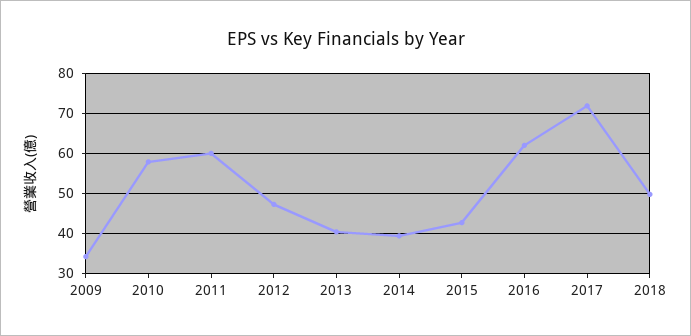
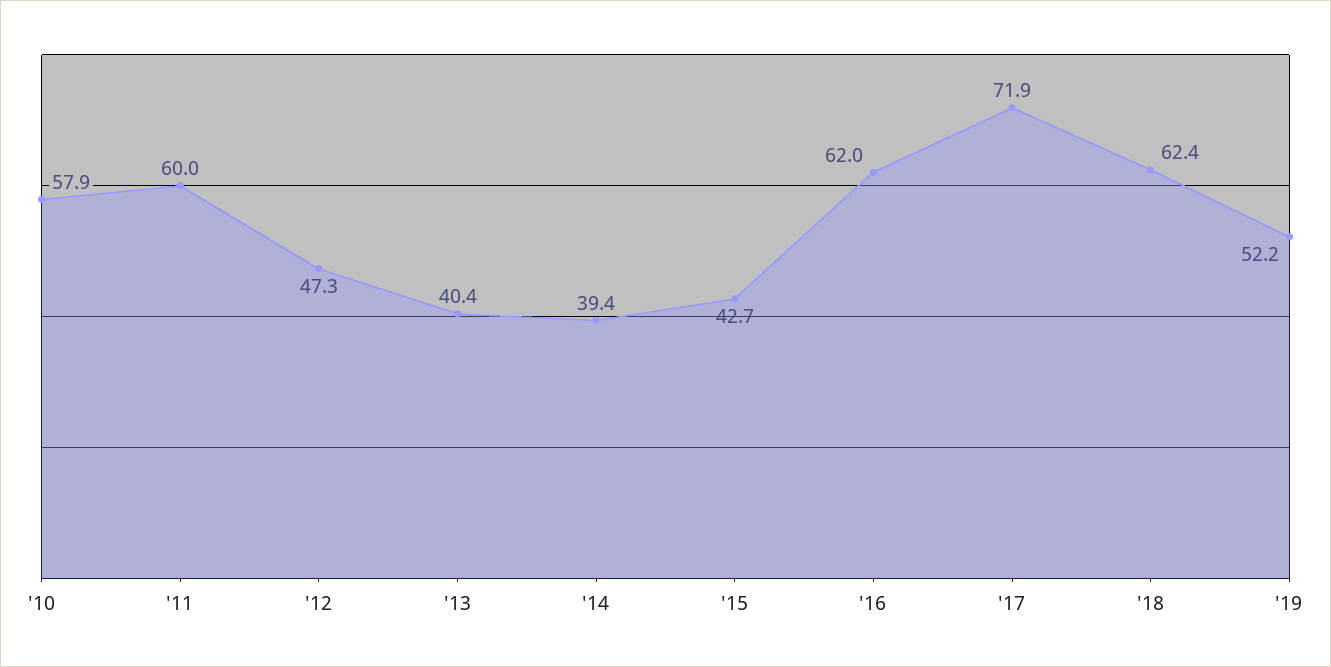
2009: 34 -> none
2018: 50 -> 62.4
'19: none -> 52.2

